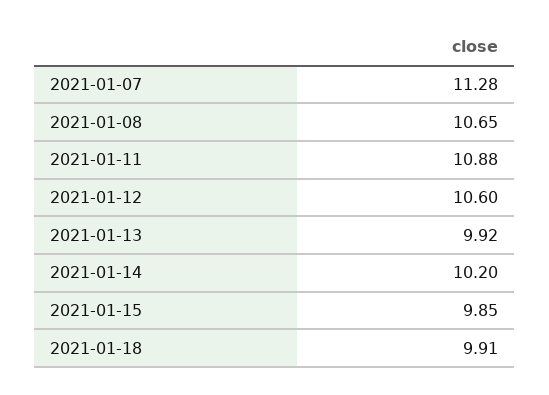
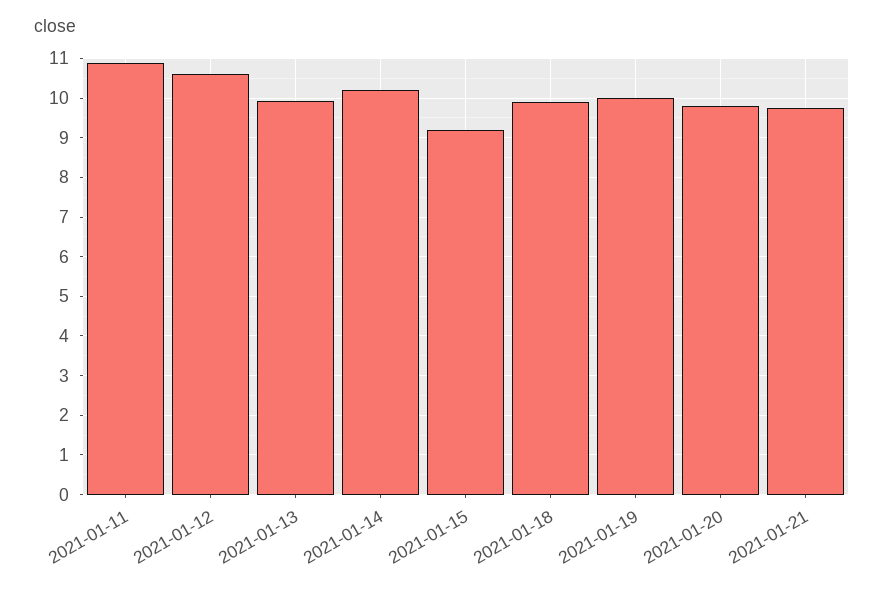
2021-01-07: 11.28 -> none
2021-01-08: 10.65 -> none
2021-01-15: 9.85 -> 9.2
2021-01-19: none -> 10
2021-01-20: none -> 9.8
2021-01-21: none -> 9.8

